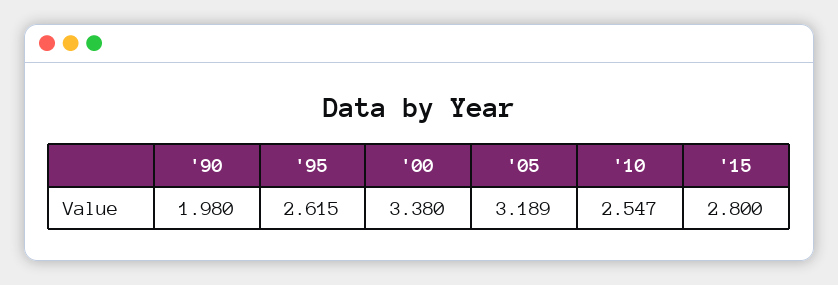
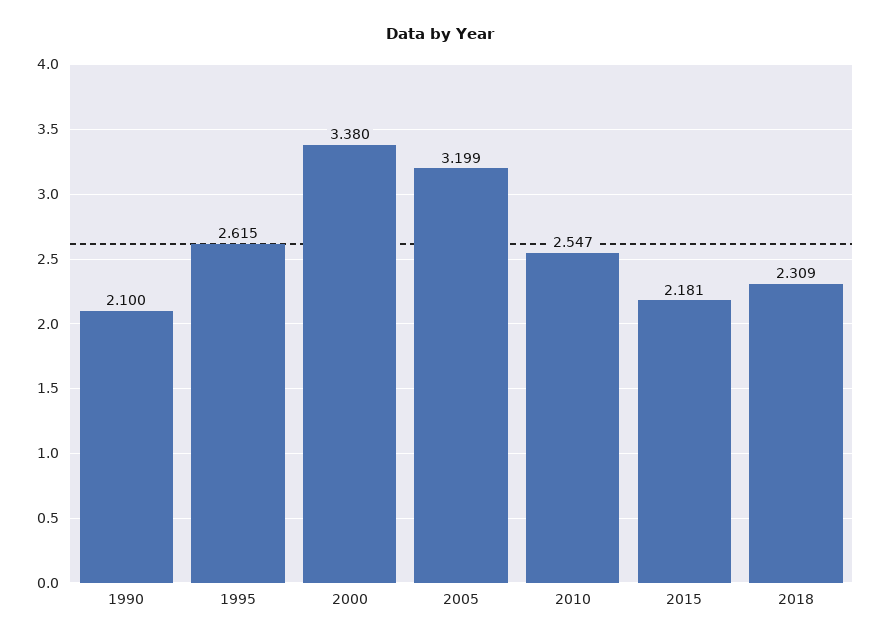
'90: 1.98 -> 2.1
'05: 3.189 -> 3.199
'15: 2.8 -> 2.181
2018: none -> 2.309

